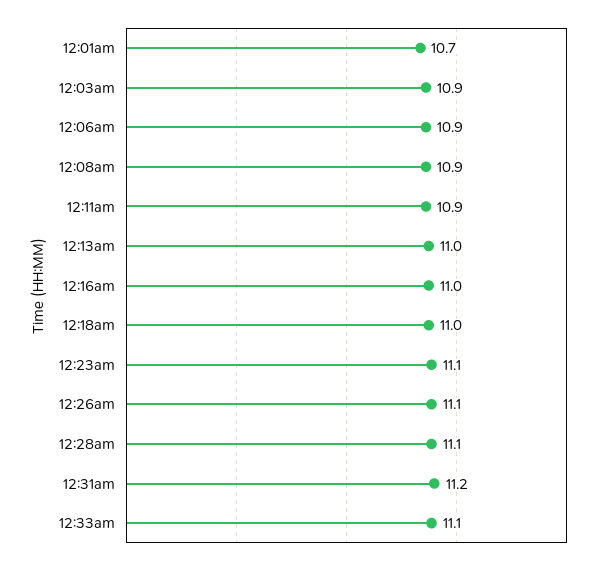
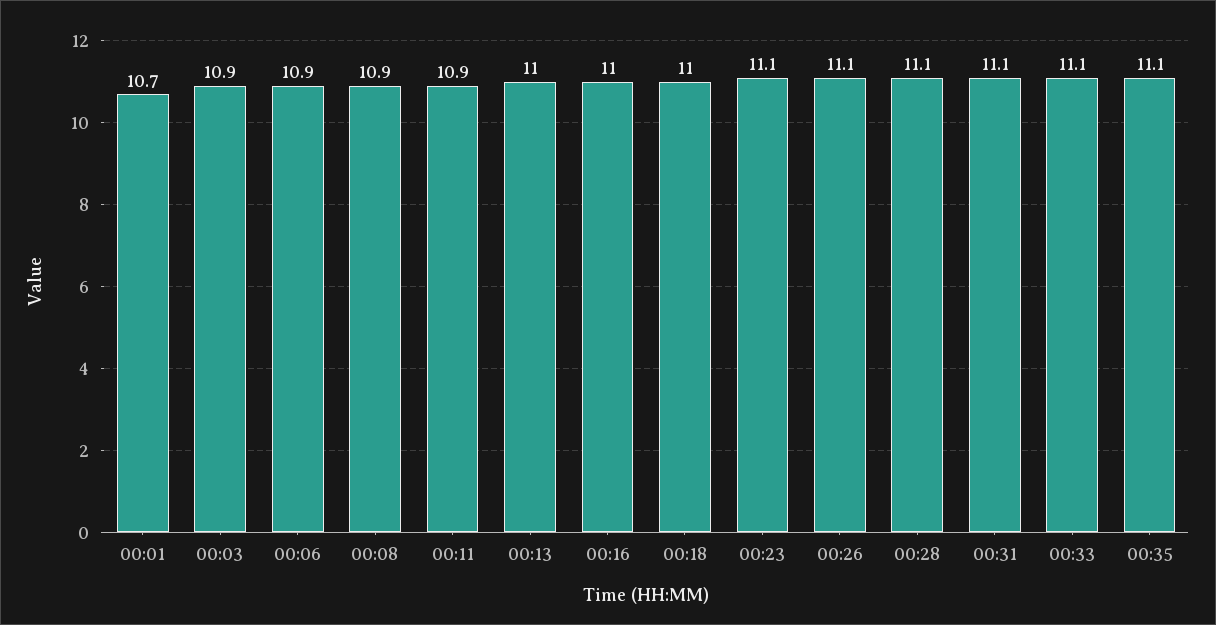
12:31am: 11.2 -> 11.1
00:35: none -> 11.1

